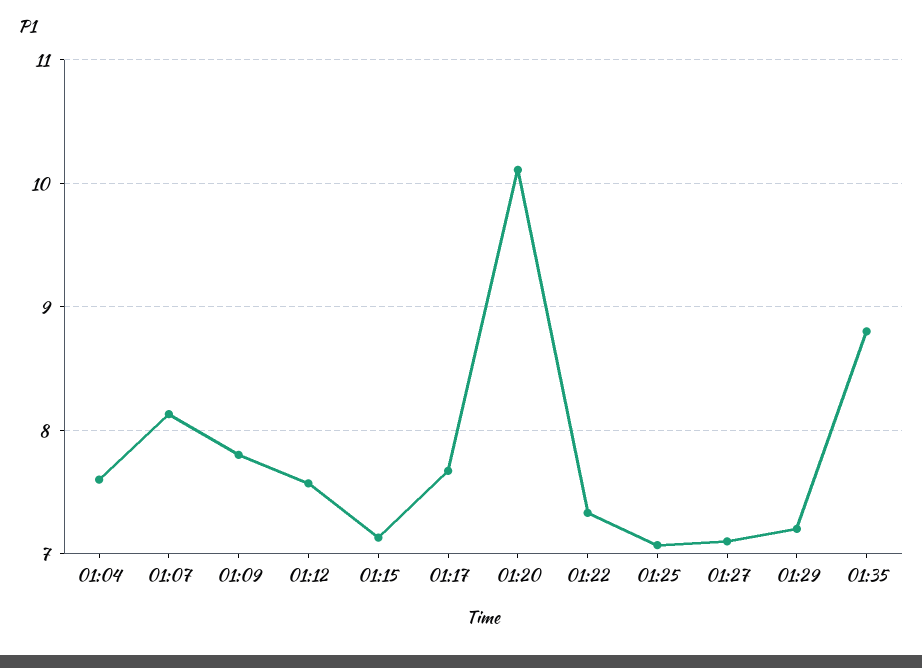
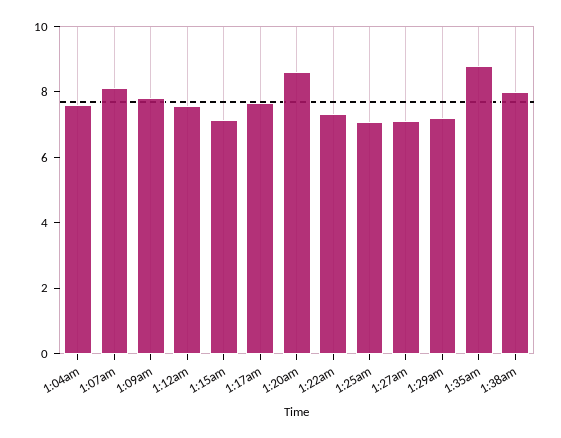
01:20: 10.1 -> 8.5
1:38am: none -> 8

